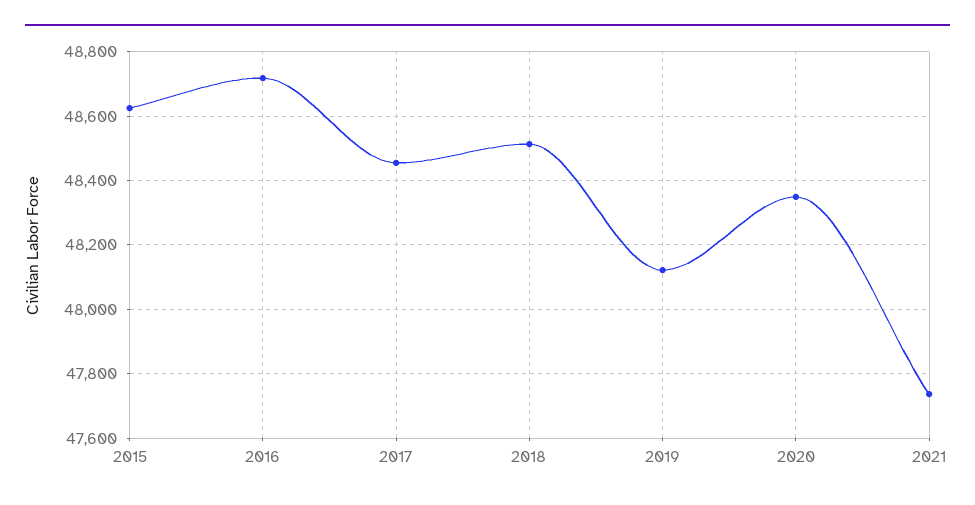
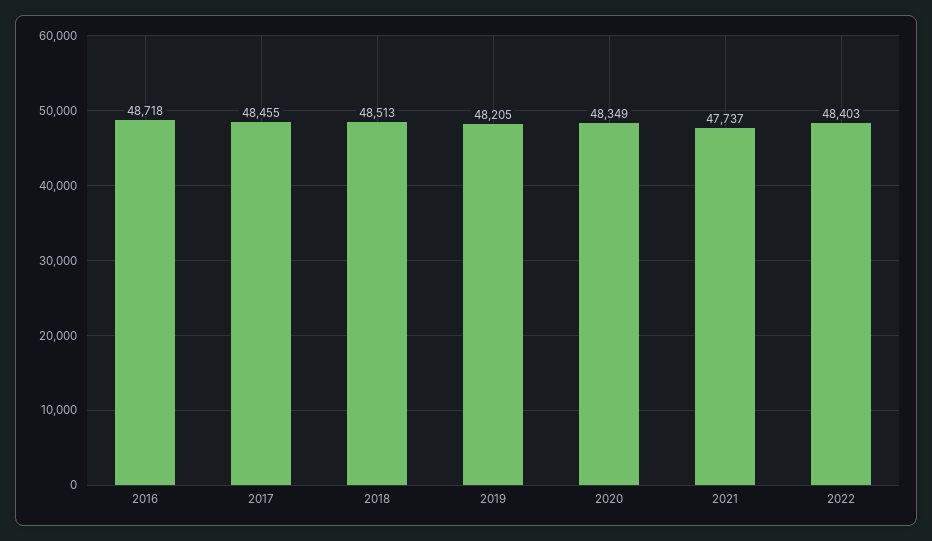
2015: 48620 -> none
2019: 48120 -> 48205
2022: none -> 48403

